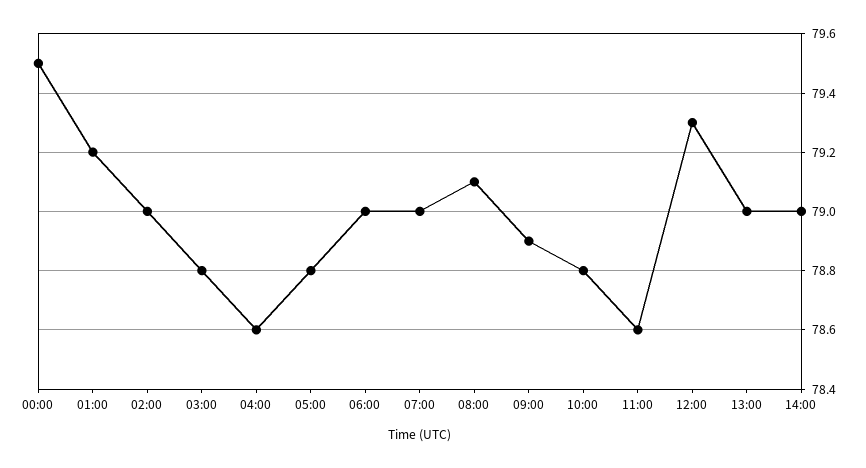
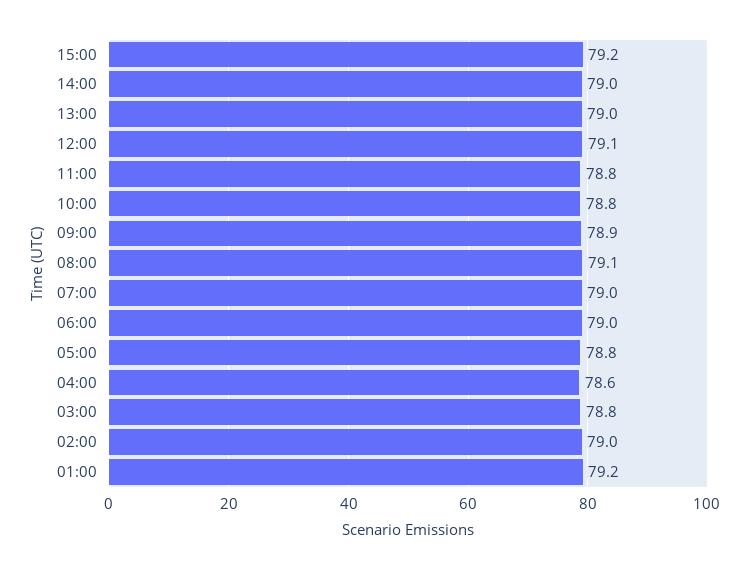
00:00: 79.5 -> none
11:00: 78.6 -> 78.8
12:00: 79.3 -> 79.1
15:00: none -> 79.2

